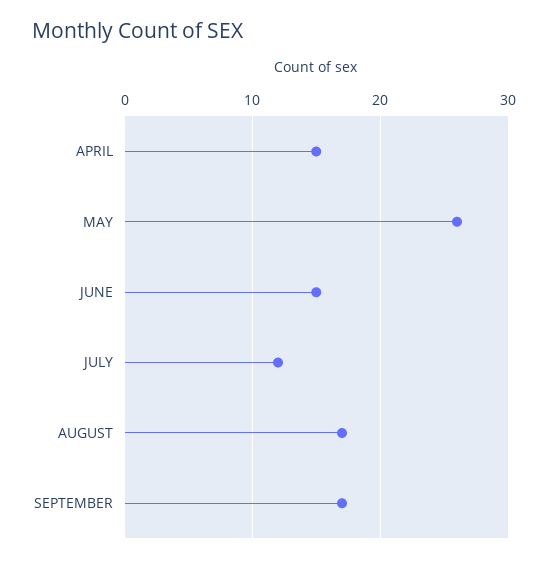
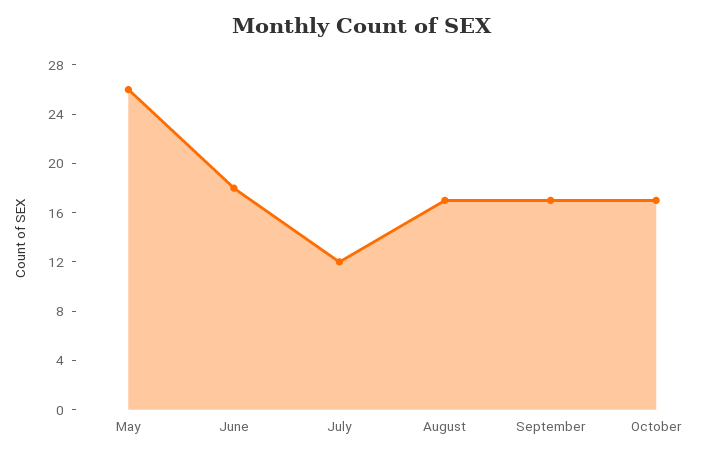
APRIL: 15 -> none
JUNE: 15 -> 18
October: none -> 17

